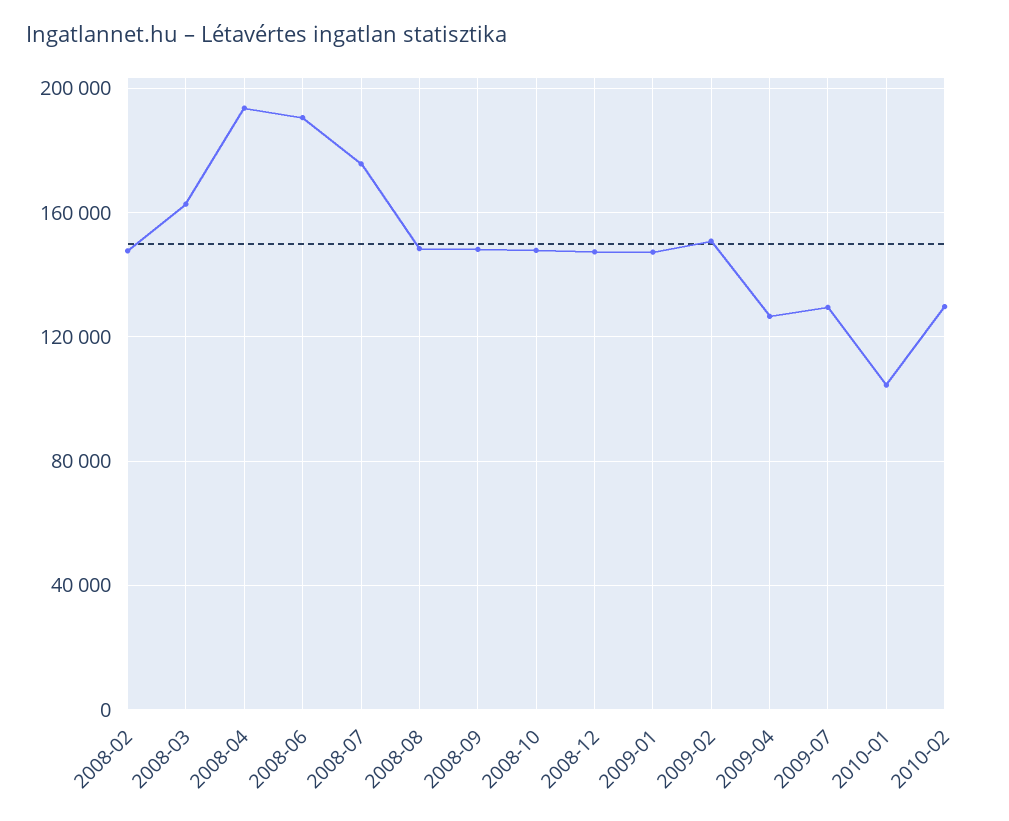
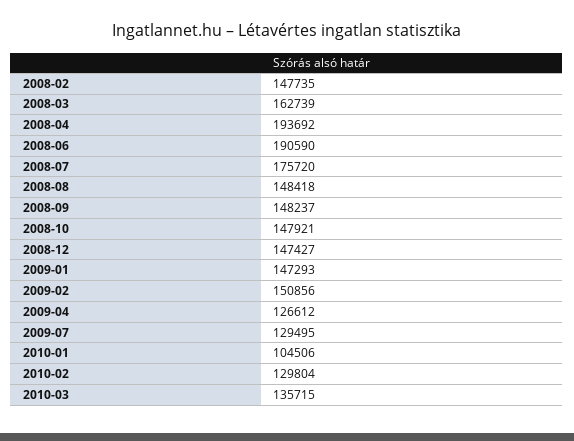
2010-03: none -> 135715

